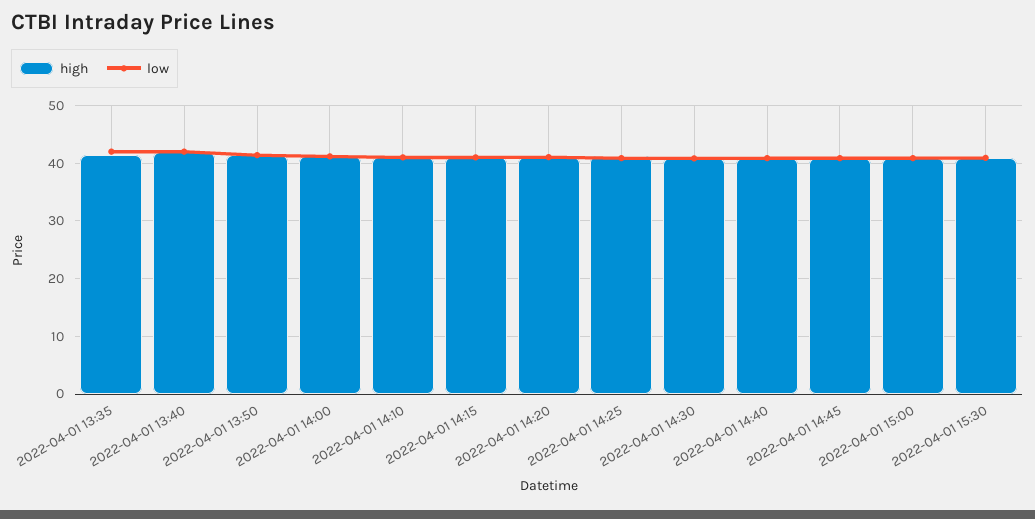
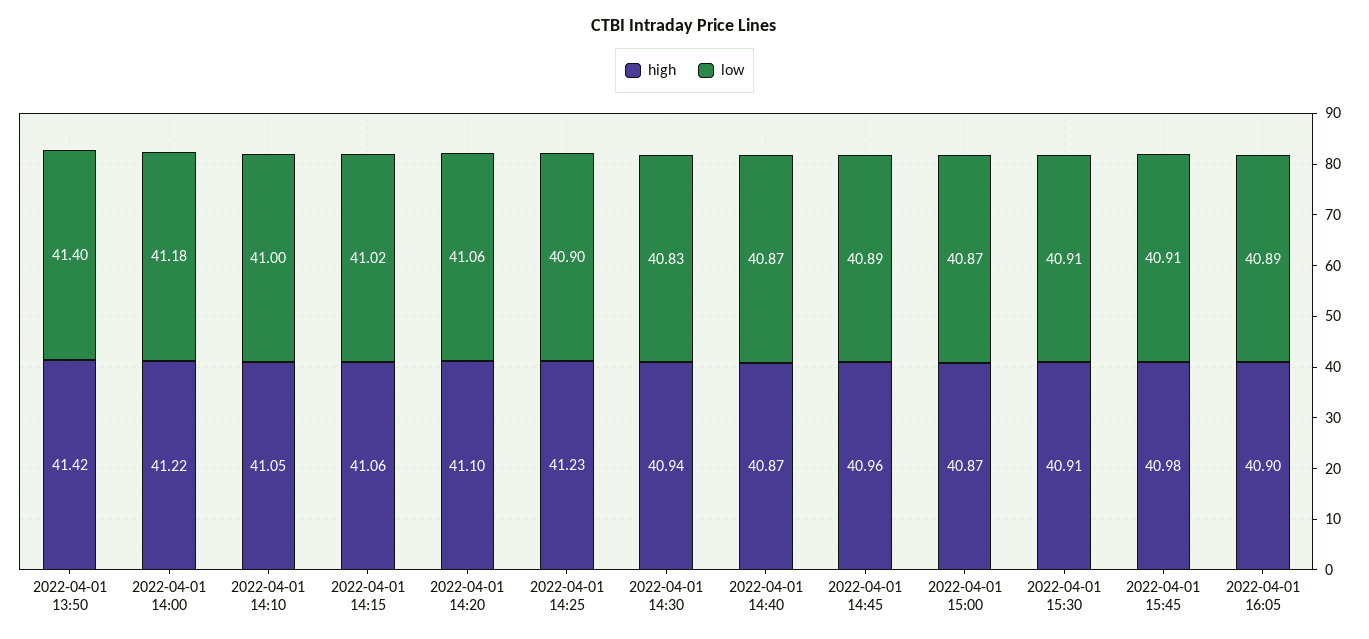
high, 2022-04-01 13:35: 42 -> none
low, 2022-04-01 13:35: 42 -> none
high, 2022-04-01 13:40: 42 -> none
low, 2022-04-01 13:40: 42 -> none
high, 2022-04-01 15:45: none -> 40.98
low, 2022-04-01 15:45: none -> 40.91
high, 2022-04-01 16:05: none -> 40.9
low, 2022-04-01 16:05: none -> 40.89

